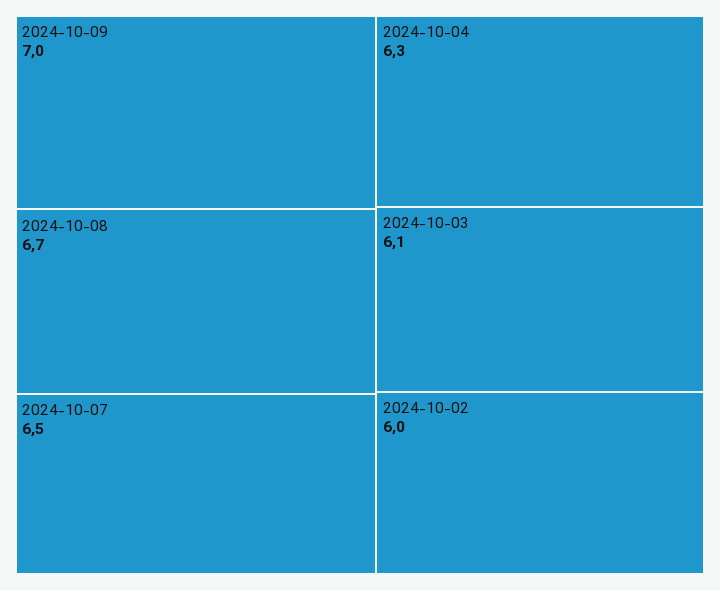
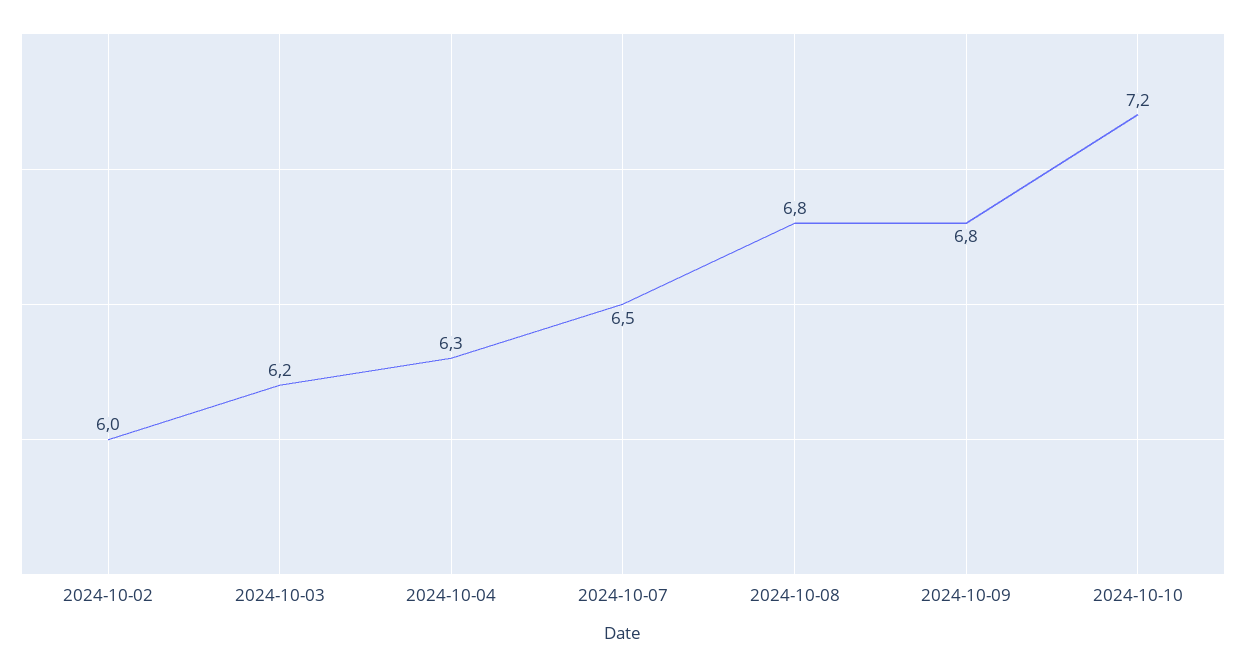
2024-10-09: 7 -> 6.8
2024-10-08: 6.7 -> 6.8
2024-10-03: 6.1 -> 6.2
2024-10-10: none -> 7.2

